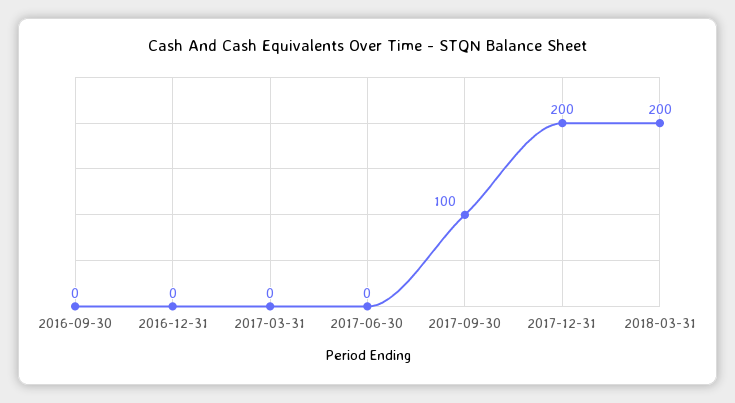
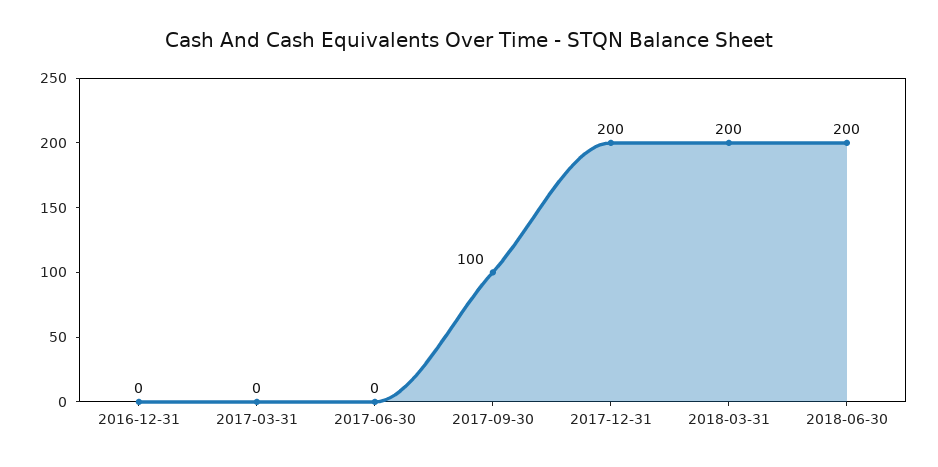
2016-09-30: 0 -> none
2018-06-30: none -> 200

